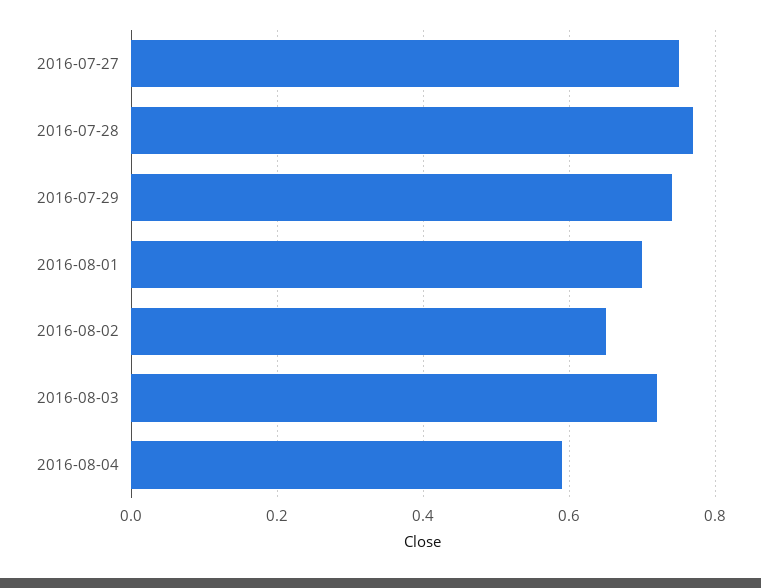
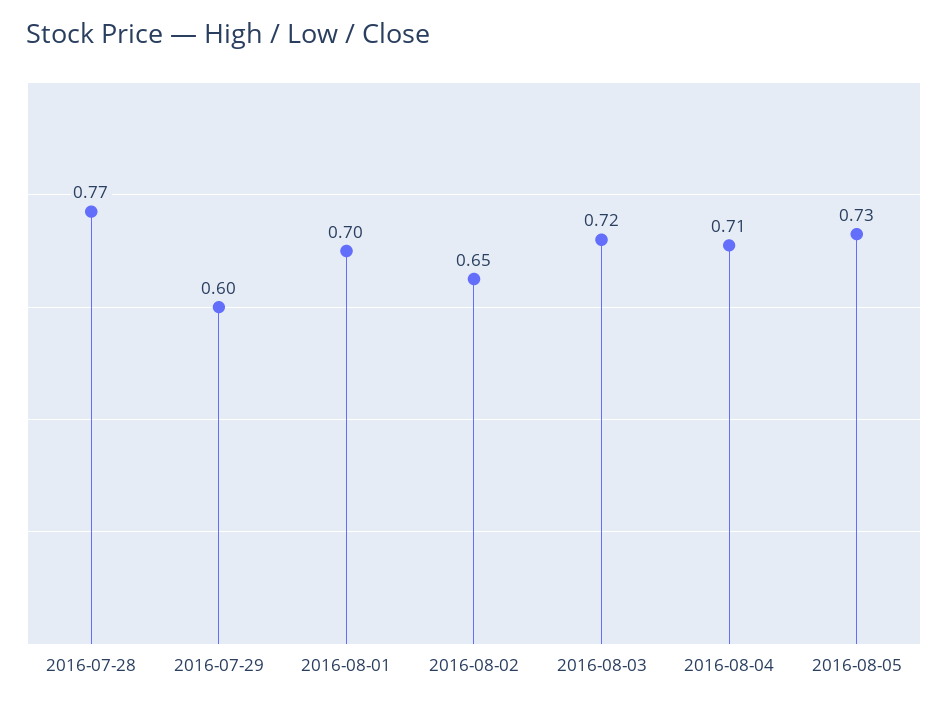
2016-07-27: 0.75 -> none
2016-07-29: 0.75 -> 0.6
2016-08-04: 0.6 -> 0.71
2016-08-05: none -> 0.73

